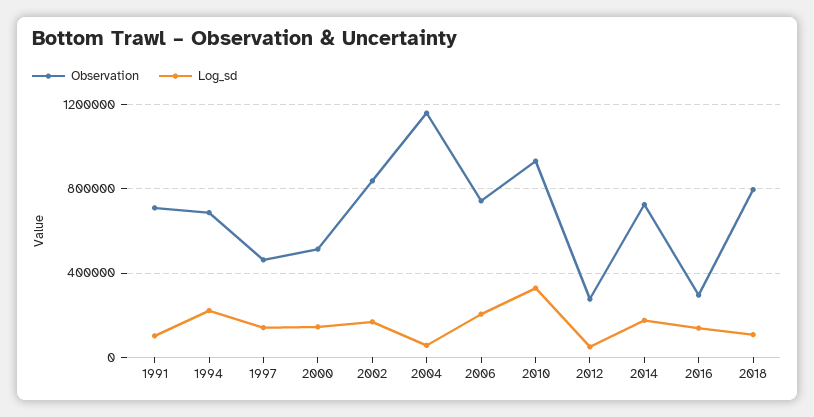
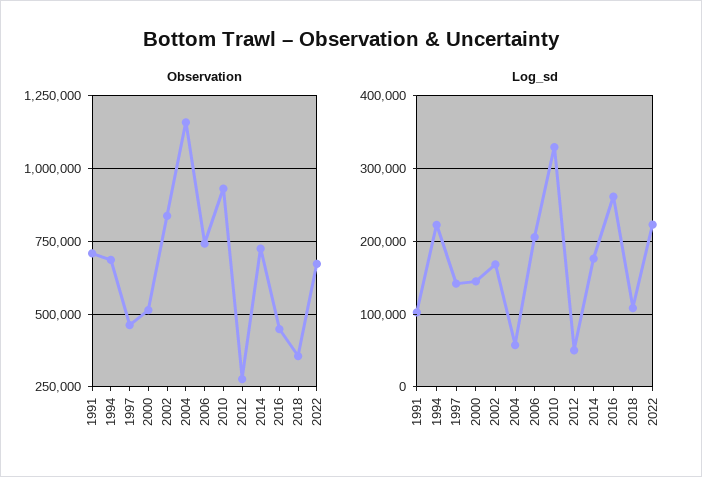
Observation, 2016: 300000 -> 450000
Log_sd, 2016: 150000 -> 260000
Observation, 2018: 800000 -> 350000
Observation, 2022: none -> 675000
Log_sd, 2022: none -> 220000

